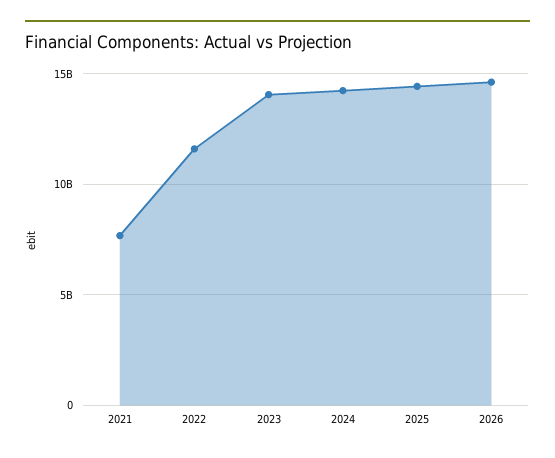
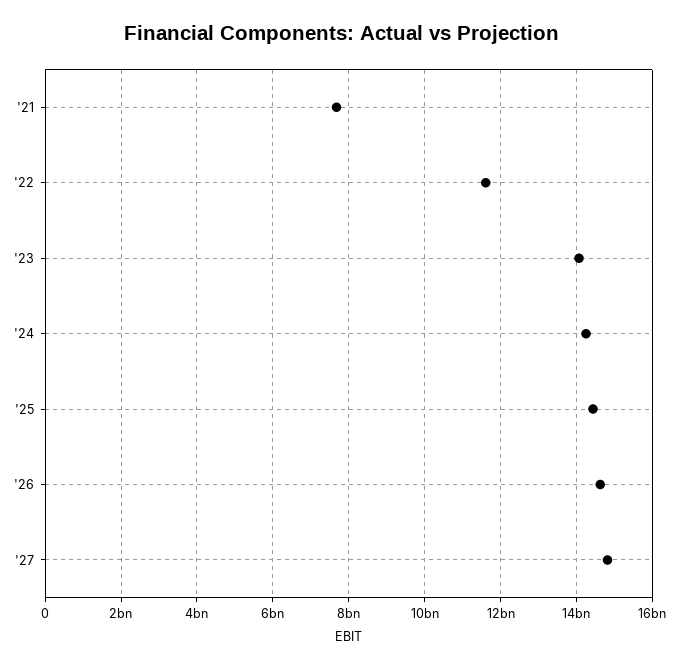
'27: none -> 14800000000

